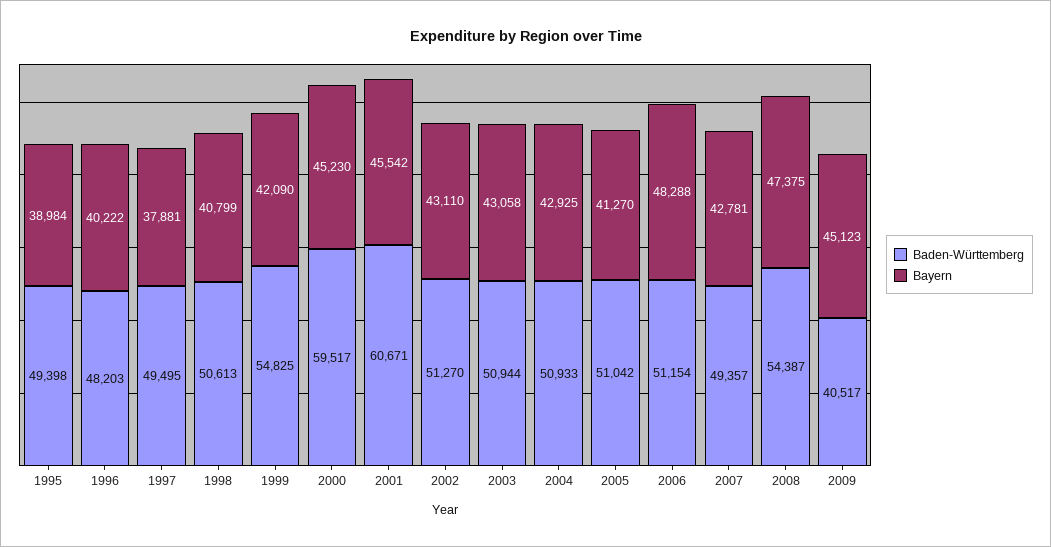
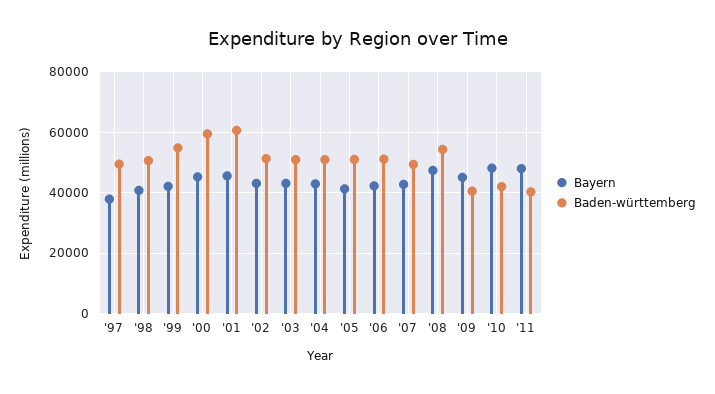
Baden-Württemberg, 1995: 49398 -> none
Bayern, 1995: 38984 -> none
Baden-Württemberg, 1996: 48203 -> none
Bayern, 1996: 40222 -> none
Bayern, 2006: 48288 -> 42000
Bayern, '10: none -> 48000
Baden-Württemberg, '10: none -> 42000
Bayern, '11: none -> 48000
Baden-Württemberg, '11: none -> 40000

